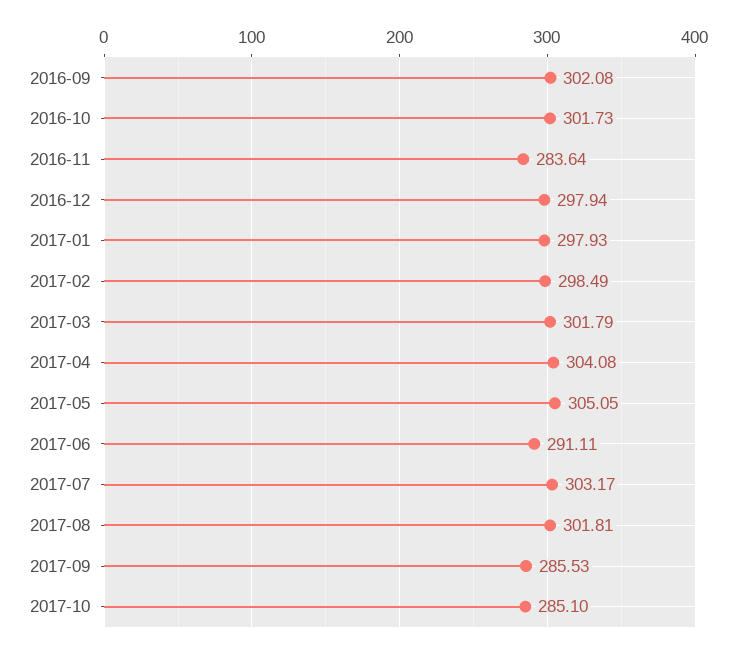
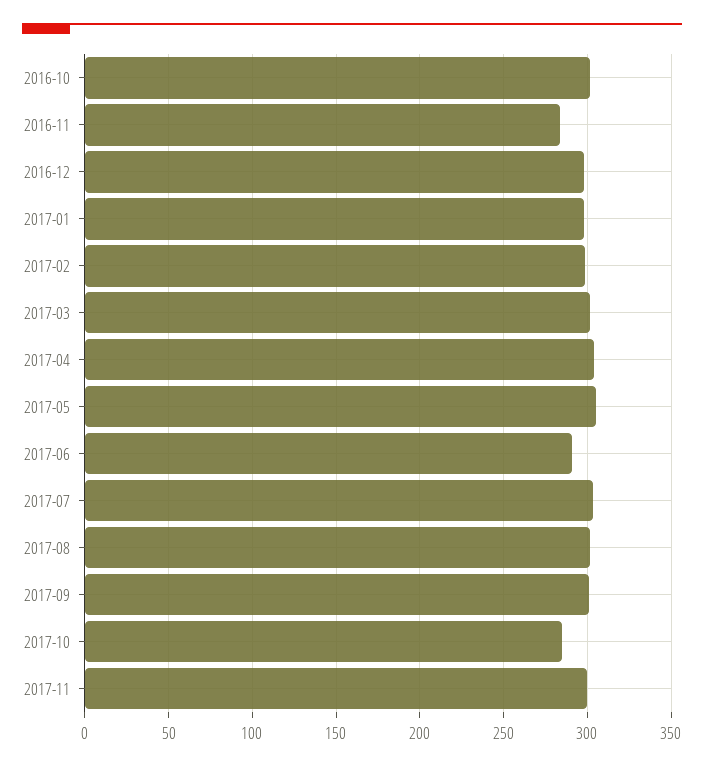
2016-09: 302.08 -> none
2017-09: 285.53 -> 300
2017-11: none -> 300

